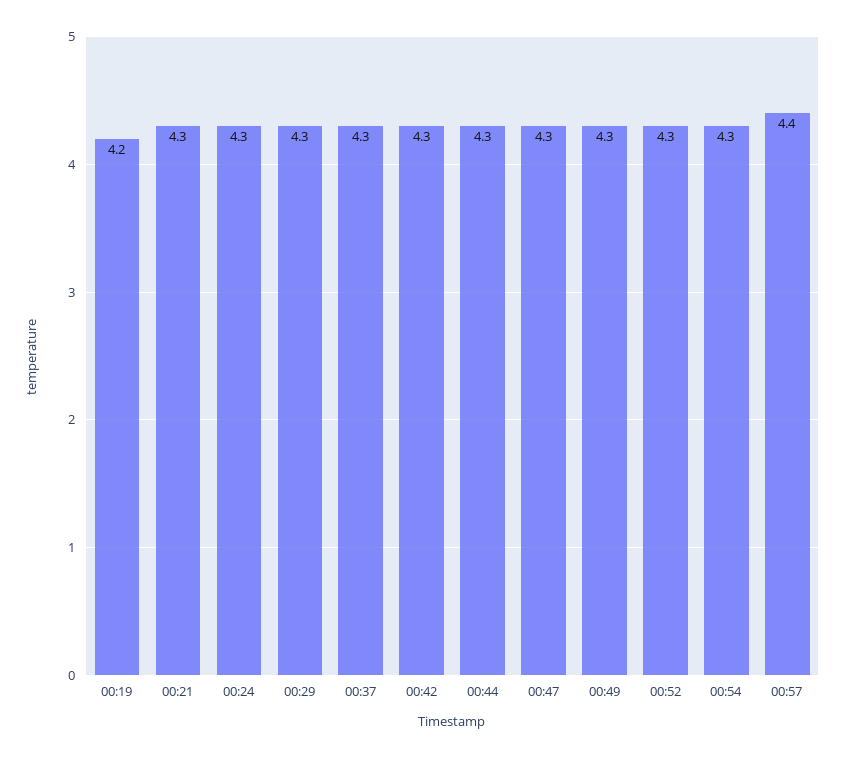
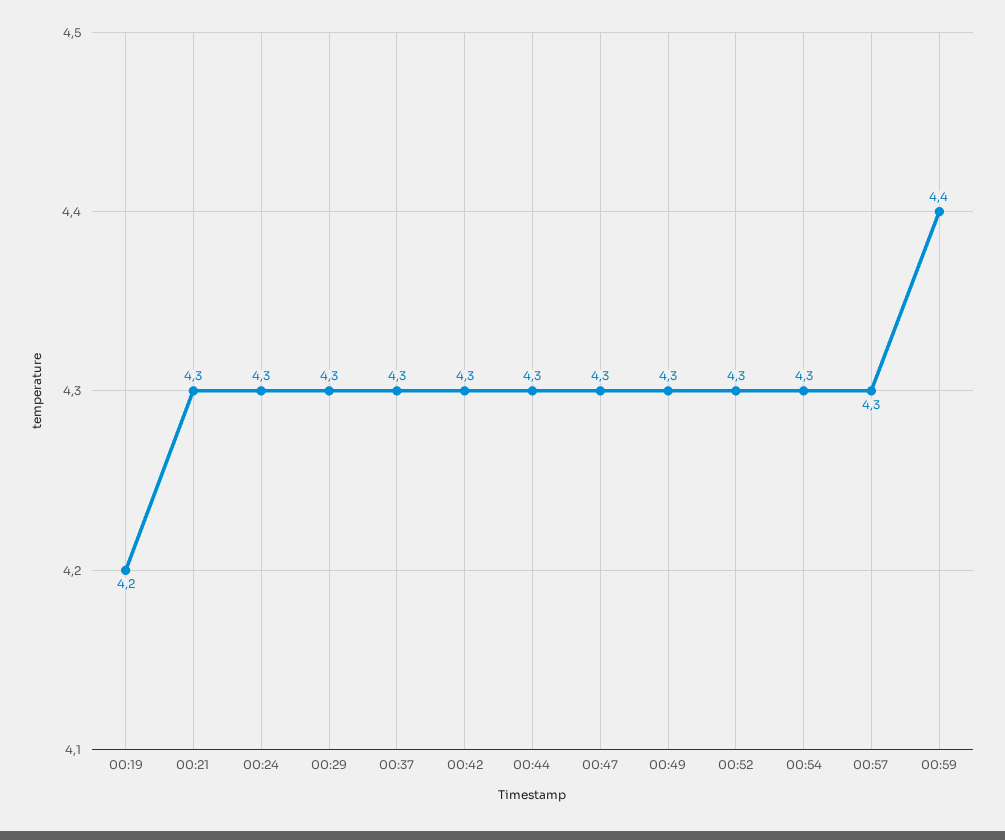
00:57: 4.4 -> 4.3
00:59: none -> 4.4

